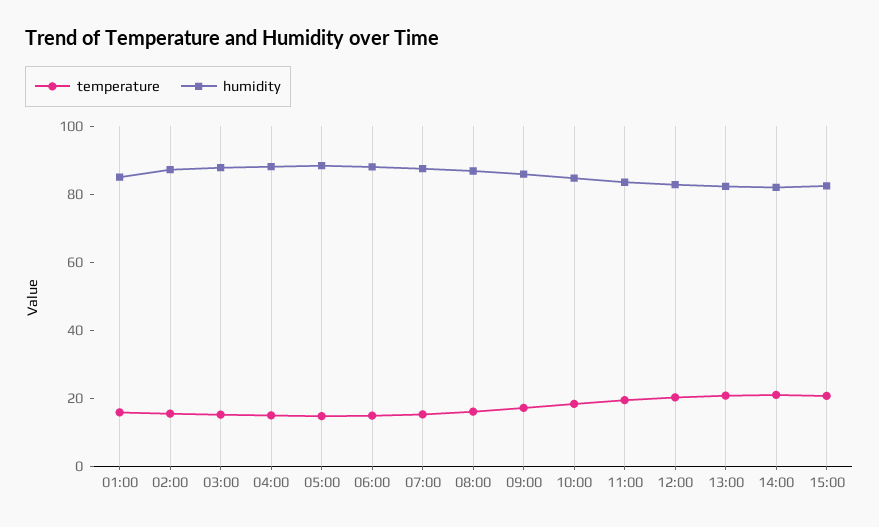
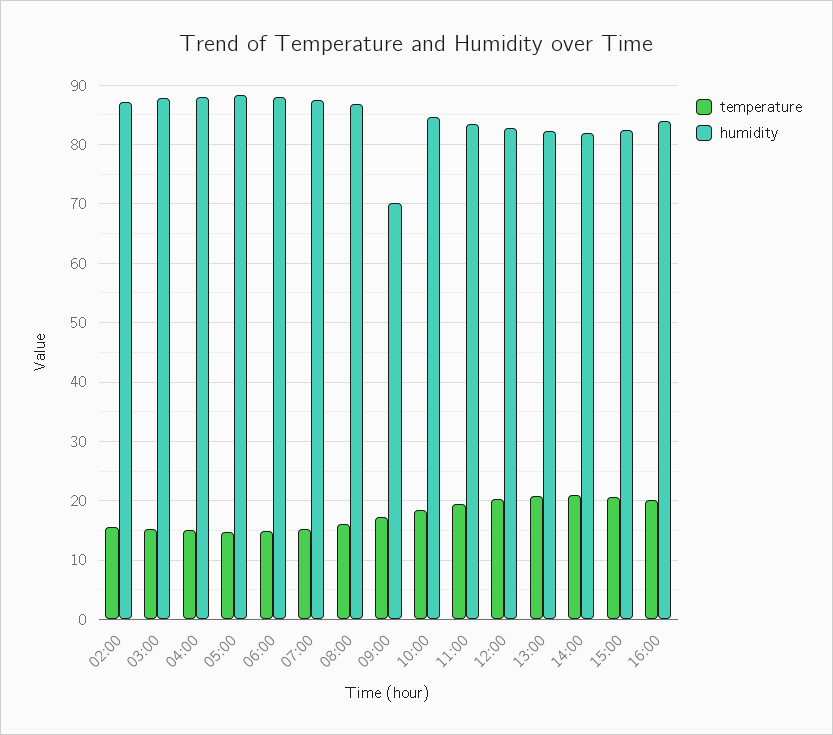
temperature, 01:00: 15 -> none
humidity, 01:00: 85 -> none
humidity, 09:00: 85 -> 70
temperature, 16:00: none -> 20
humidity, 16:00: none -> 84

